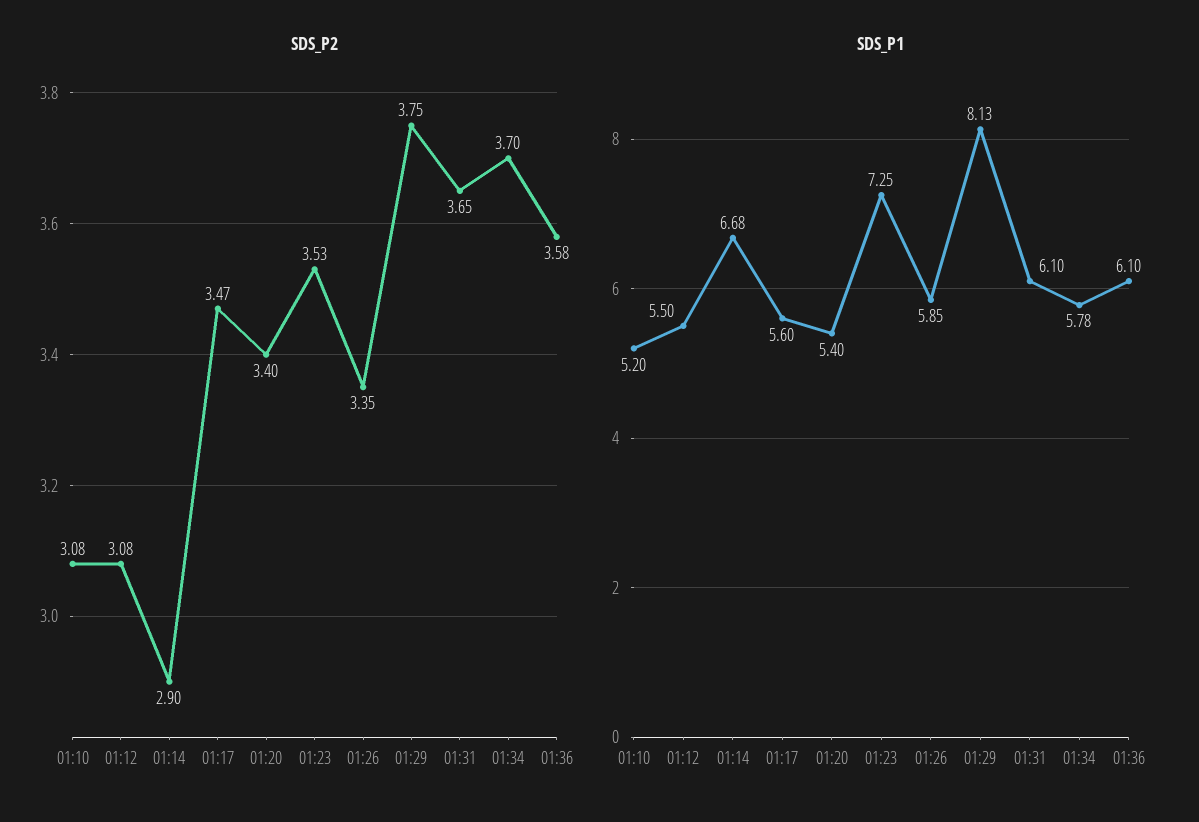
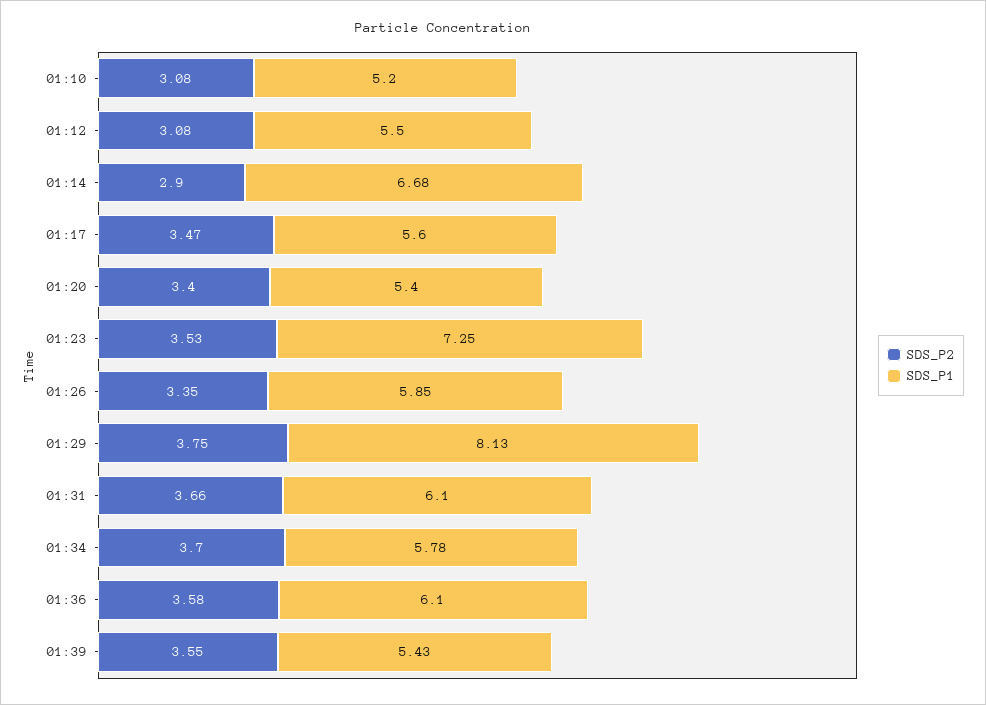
SDS_P2, 01:31: 3.65 -> 3.66
SDS_P2, 01:39: none -> 3.55
SDS_P1, 01:39: none -> 5.43

